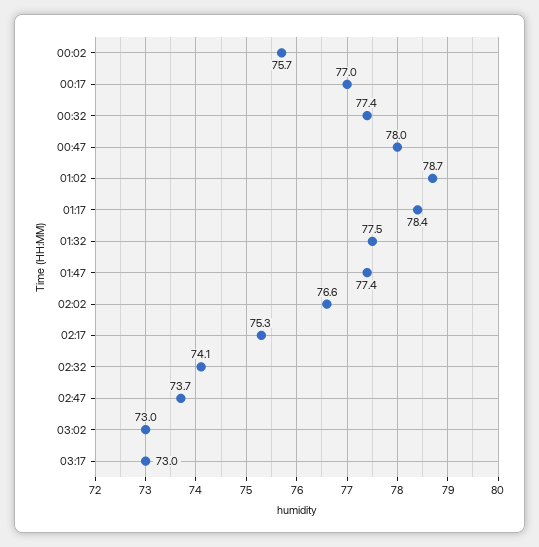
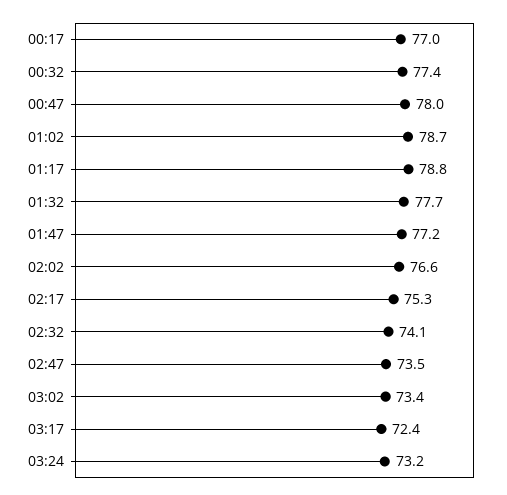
00:02: 75.7 -> none
01:17: 78.4 -> 78.8
01:32: 77.5 -> 77.7
01:47: 77.4 -> 77.2
02:47: 73.7 -> 73.5
03:02: 73 -> 73.4
03:17: 73 -> 72.4
03:24: none -> 73.2

